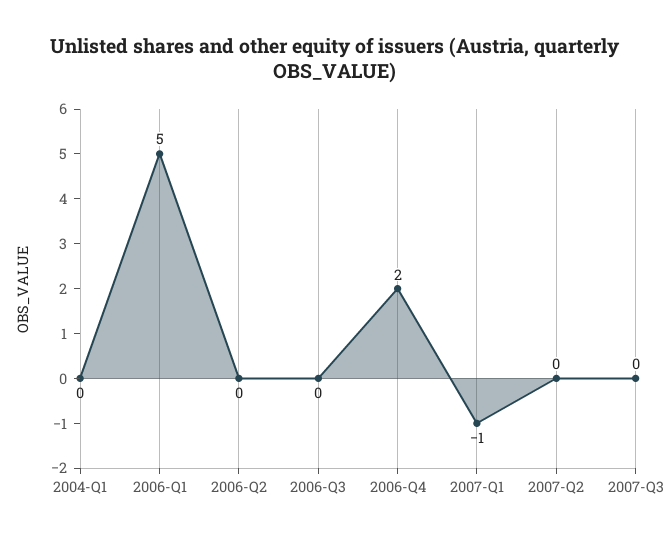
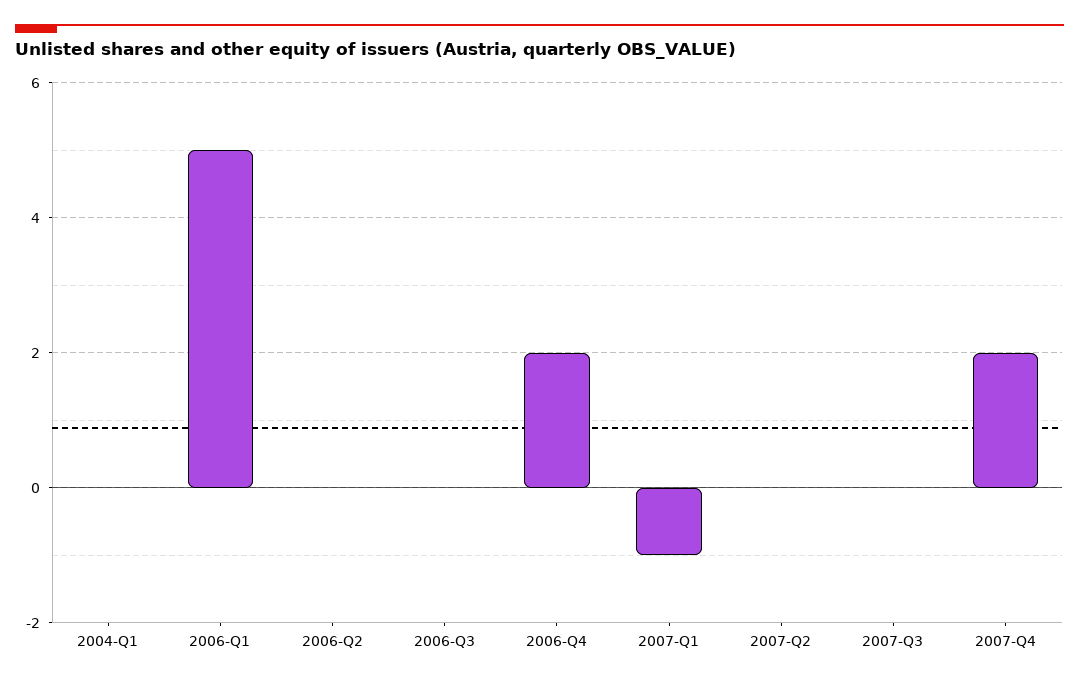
2007-Q4: none -> 2

